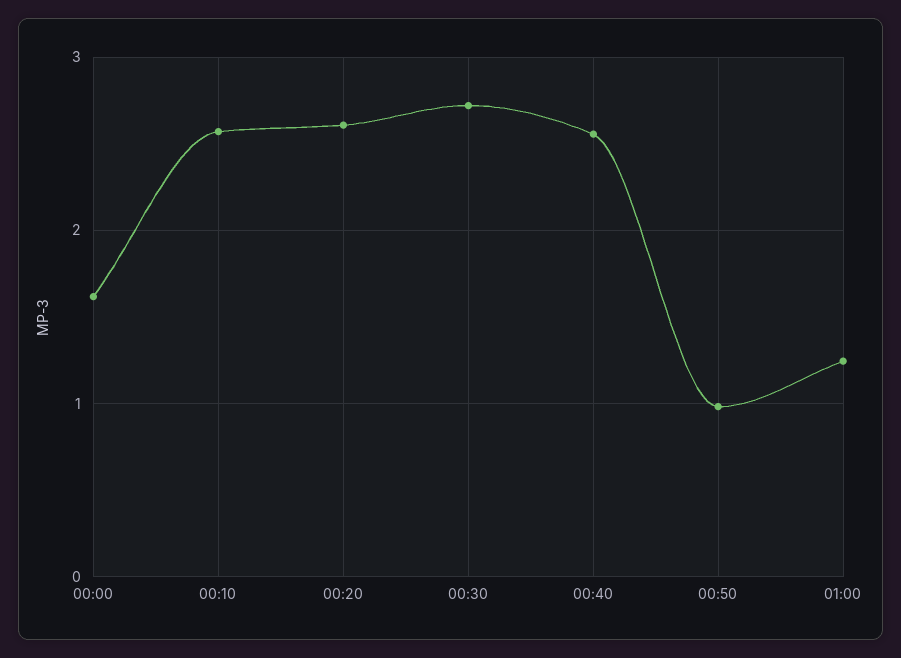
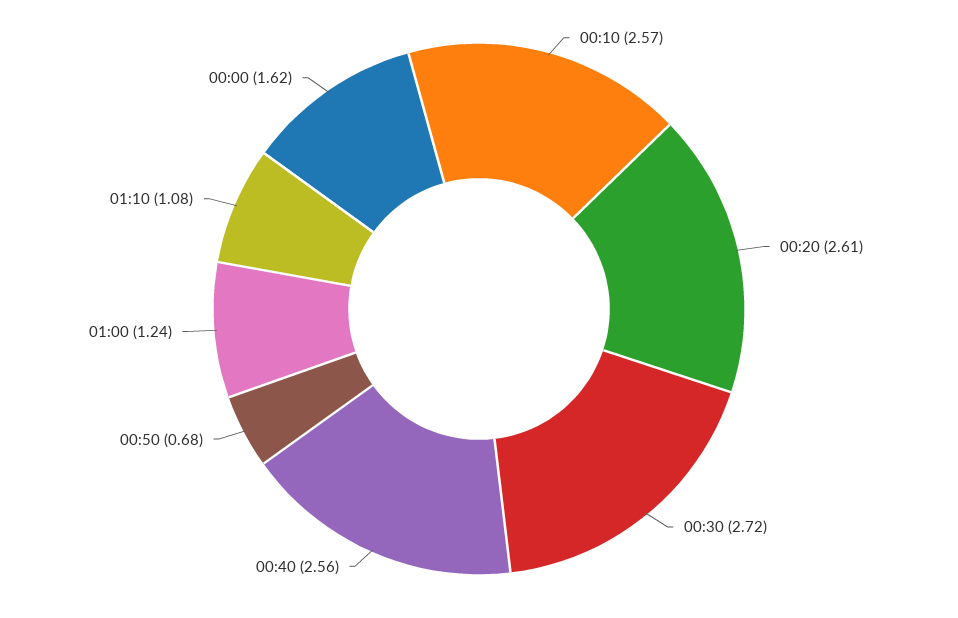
00:50: 1 -> 0.68
01:10: none -> 1.08

